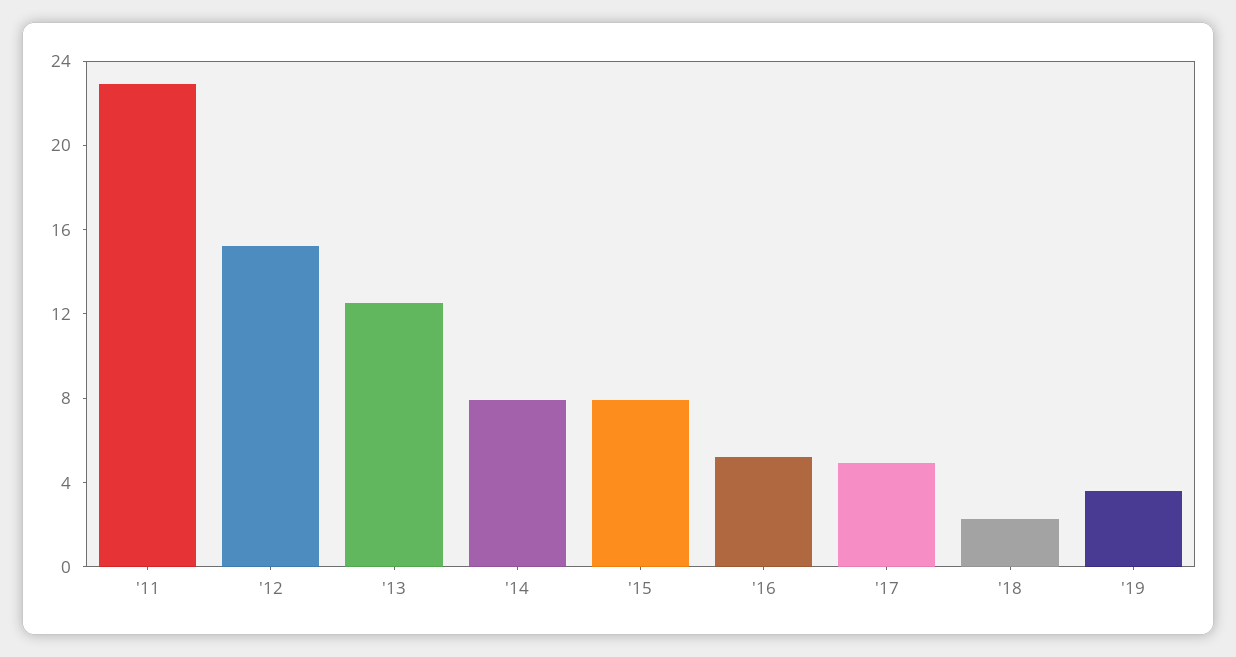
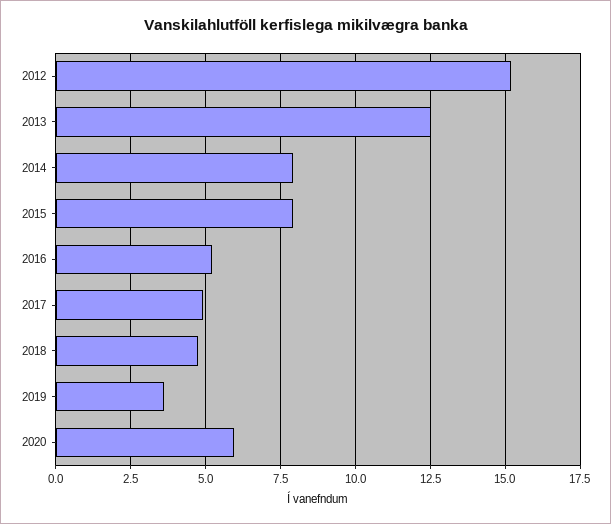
'11: 23 -> none
'18: 2 -> 4.75
2020: none -> 6

